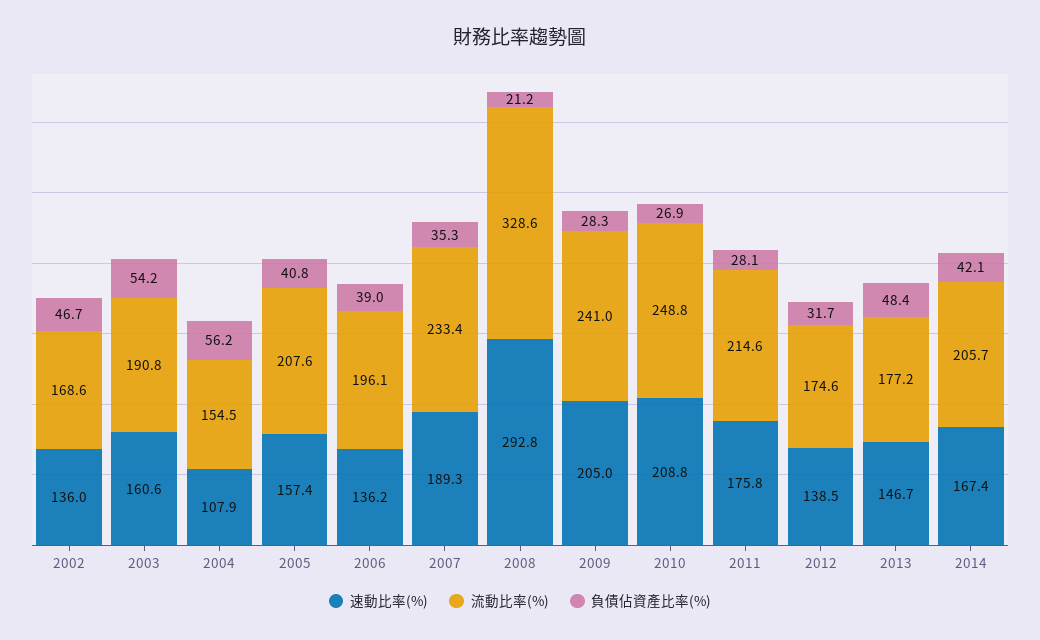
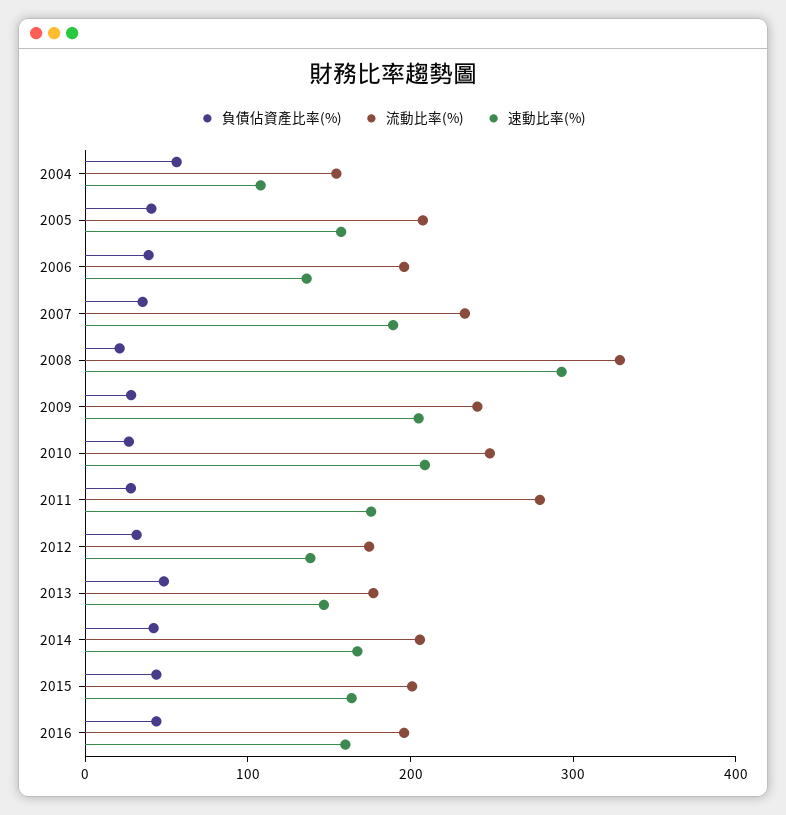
速動比率(%), 2002: 136 -> none
流動比率(%), 2002: 168.6 -> none
負債佔資產比率(%), 2002: 46.7 -> none
速動比率(%), 2003: 160.6 -> none
流動比率(%), 2003: 190.8 -> none
負債佔資產比率(%), 2003: 54.2 -> none
流動比率(%), 2011: 214.6 -> 280
負債佔資產比率(%), 2015: none -> 40
流動比率(%), 2015: none -> 200
速動比率(%), 2015: none -> 160
負債佔資產比率(%), 2016: none -> 40
流動比率(%), 2016: none -> 200
速動比率(%), 2016: none -> 160

